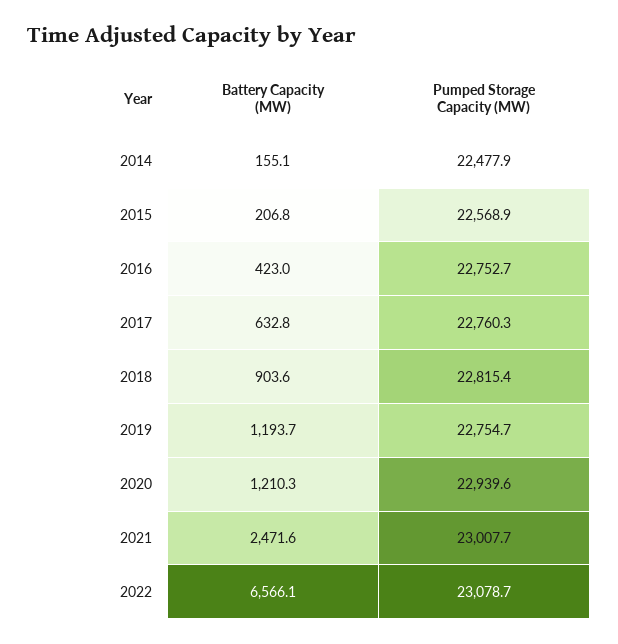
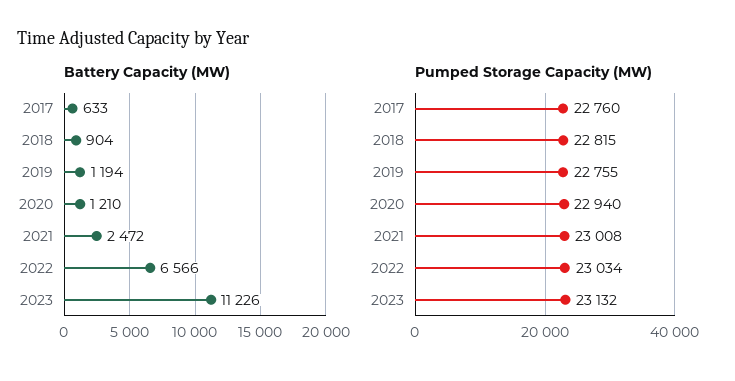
Battery Capacity (MW), 2014: 155.1 -> none
Pumped Storage Capacity (MW), 2014: 22477.9 -> none
Battery Capacity (MW), 2015: 206.8 -> none
Pumped Storage Capacity (MW), 2015: 22568.9 -> none
Battery Capacity (MW), 2016: 423 -> none
Pumped Storage Capacity (MW), 2016: 22752.7 -> none
Pumped Storage Capacity (MW), 2022: 23078.7 -> 23034
Battery Capacity (MW), 2023: none -> 11226
Pumped Storage Capacity (MW), 2023: none -> 23132

